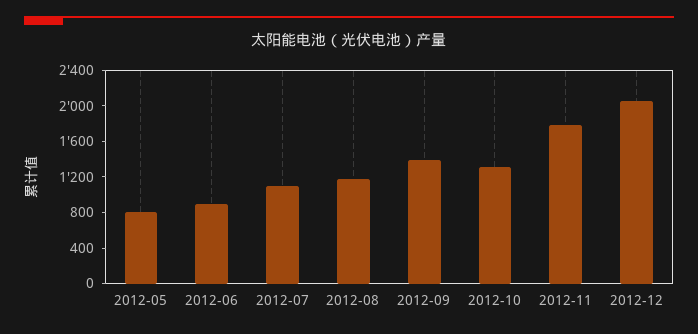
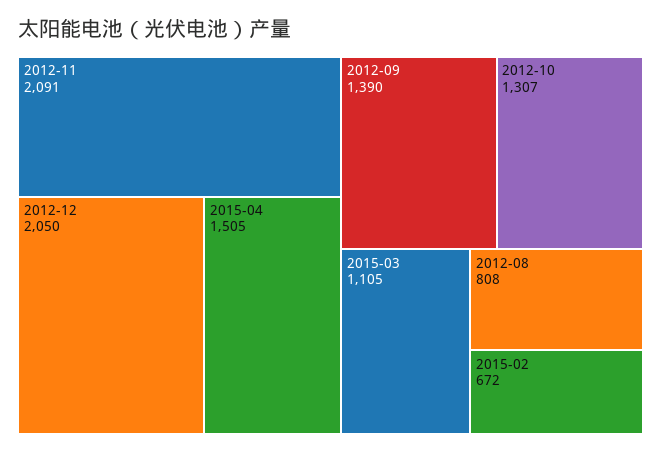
2012-05: 800 -> none
2012-06: 900 -> none
2012-07: 1100 -> none
2012-08: 1200 -> 808
2012-11: 1800 -> 2091
2015-04: none -> 1505
2015-03: none -> 1105
2015-02: none -> 672

